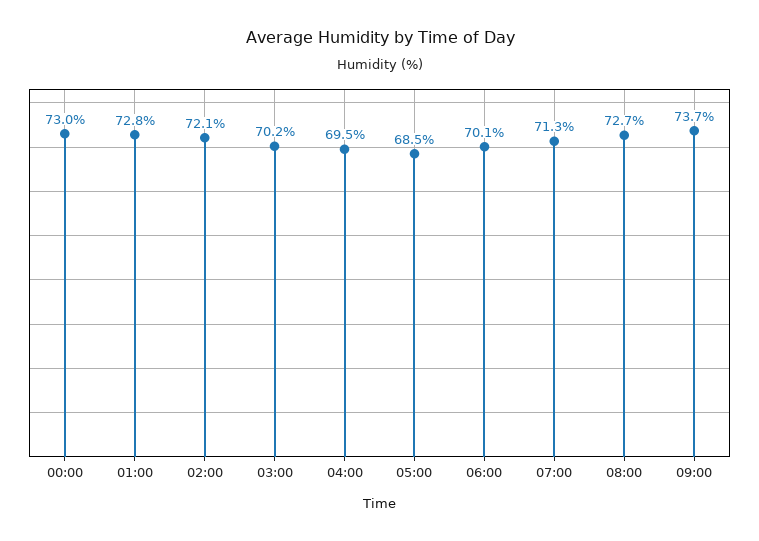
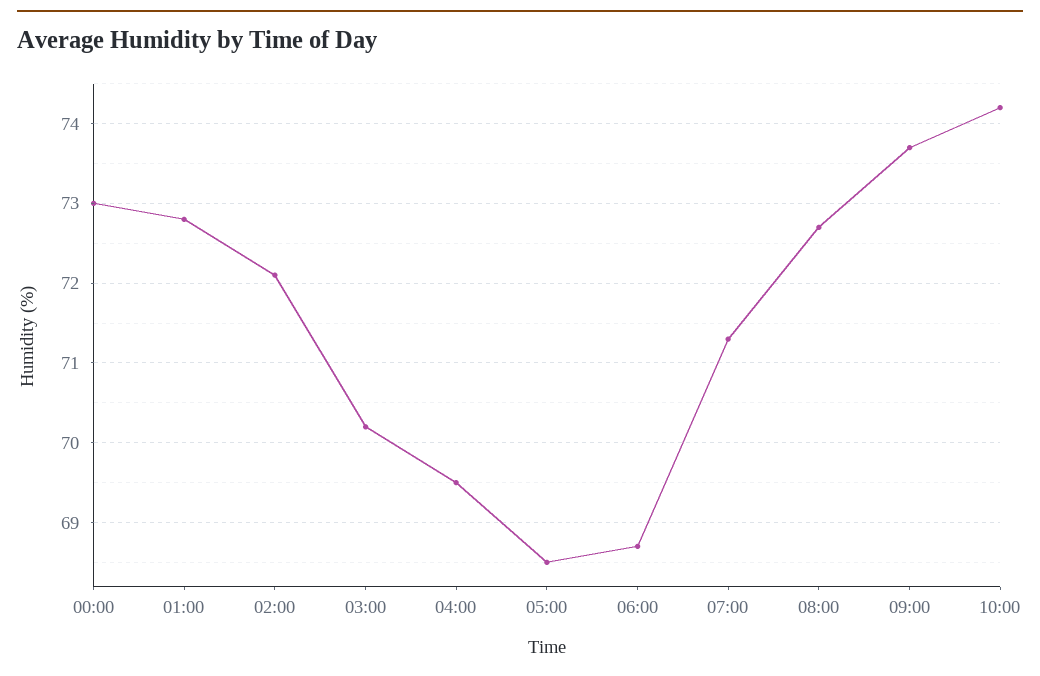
06:00: 70.1 -> 68.7
10:00: none -> 74.2

